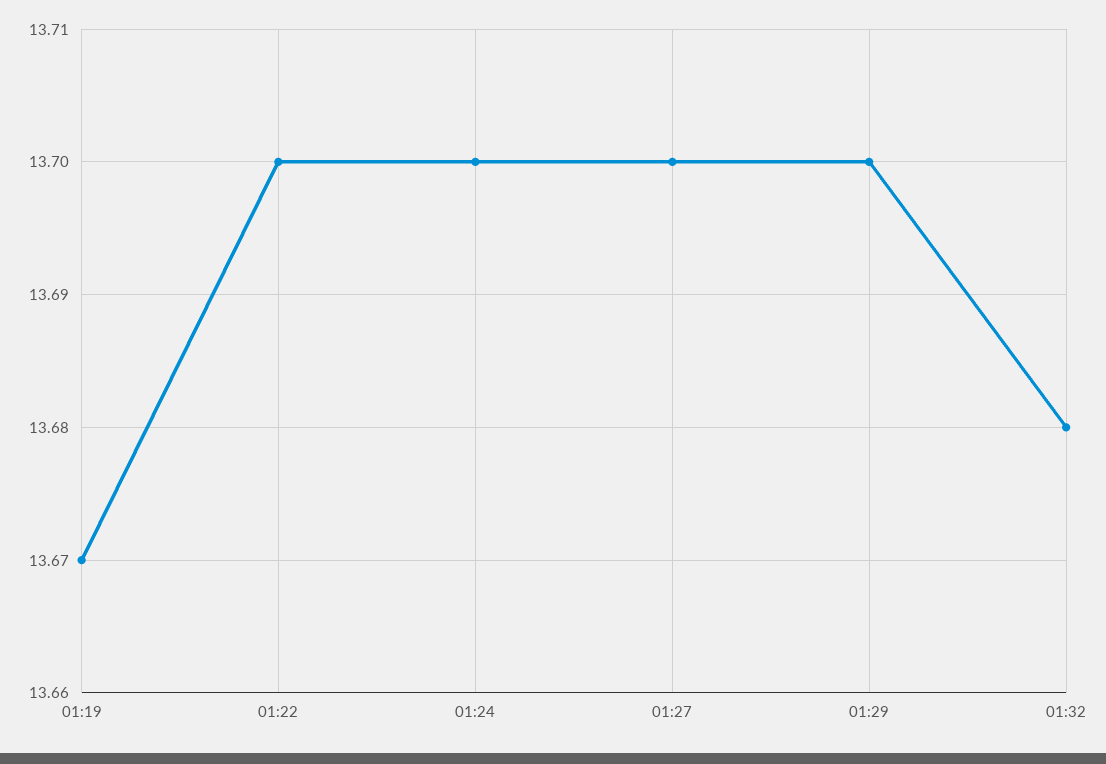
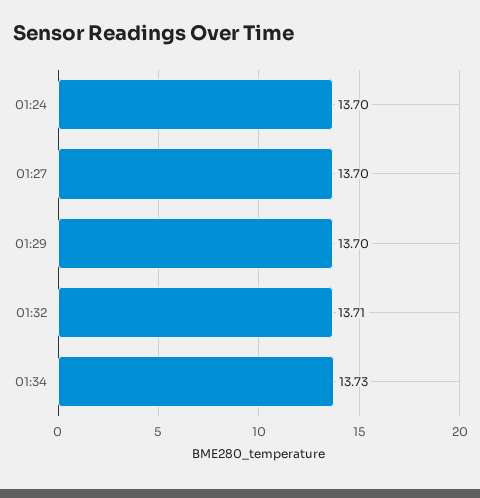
01:19: 13.67 -> none
01:22: 13.7 -> none
01:32: 13.68 -> 13.71
01:34: none -> 13.73

